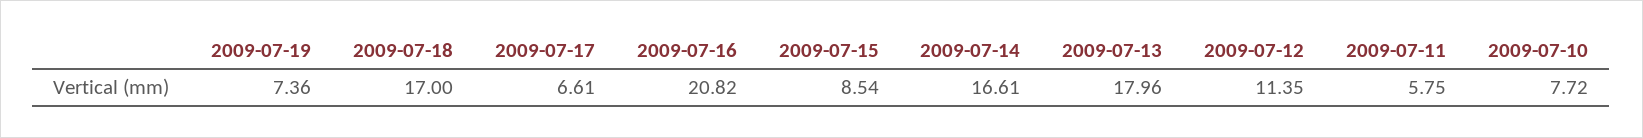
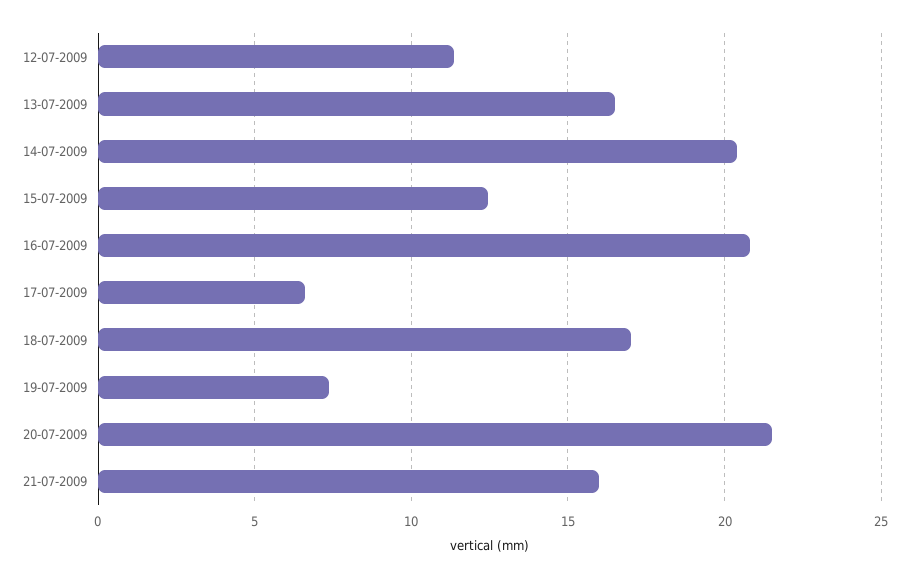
2009-07-15: 8.54 -> 12.5
2009-07-14: 16.61 -> 20.5
2009-07-13: 17.96 -> 16.5
2009-07-11: 5.75 -> none
2009-07-10: 7.72 -> none
20-07-2009: none -> 21.5
21-07-2009: none -> 16

